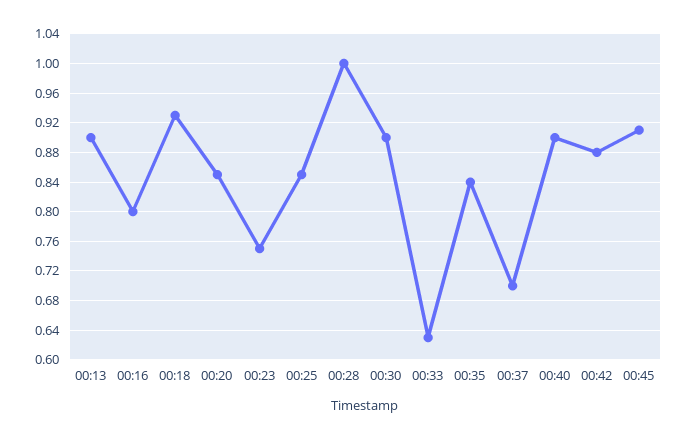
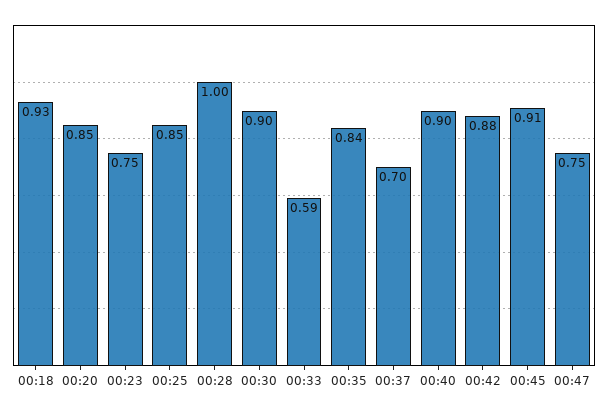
00:13: 0.9 -> none
00:16: 0.8 -> none
00:33: 0.63 -> 0.59
00:47: none -> 0.75

